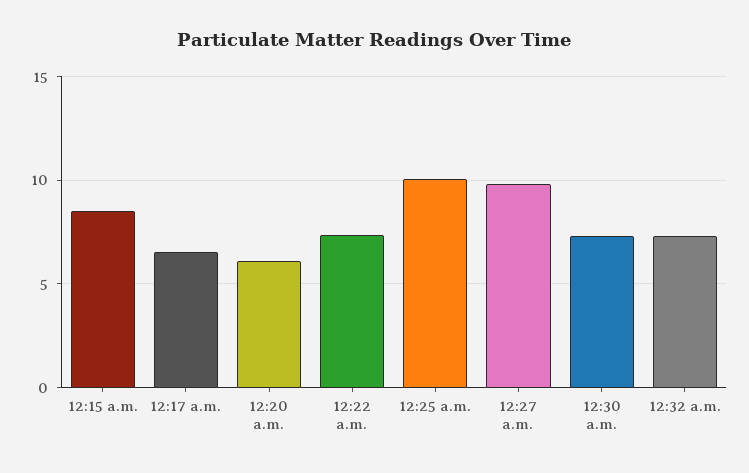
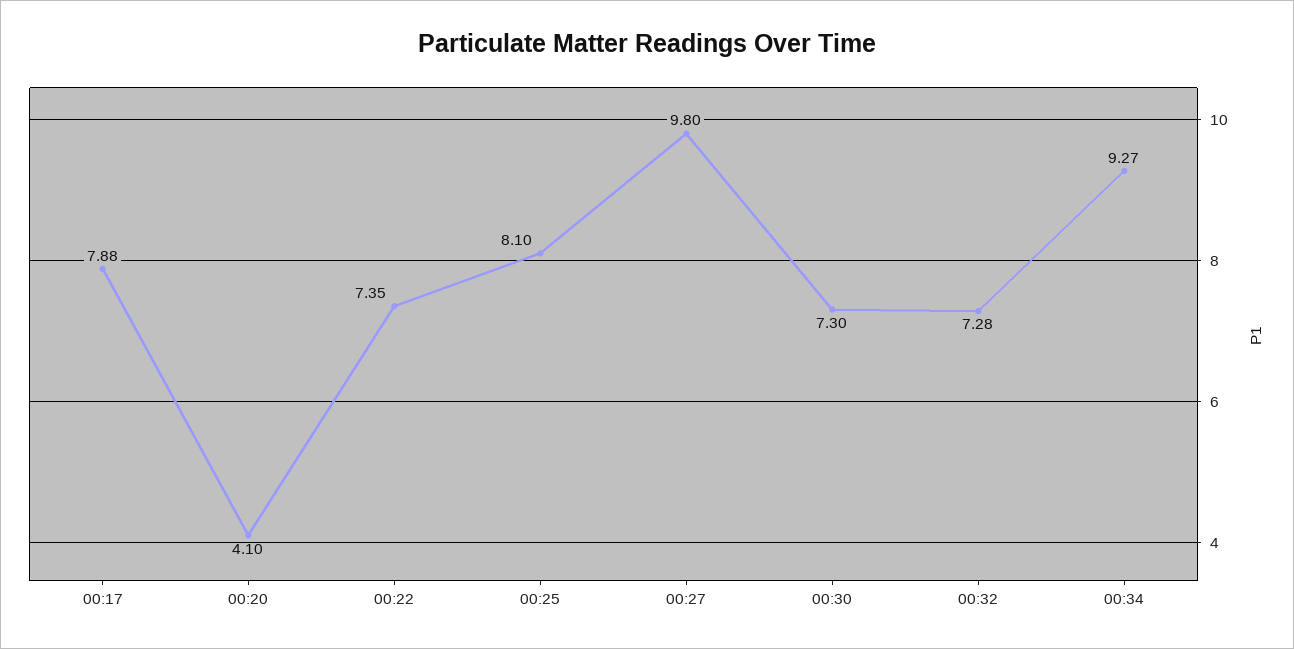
12:15 a.m.: 8.5 -> none
12:17 a.m.: 6.5 -> 7.88
12:20 a.m.: 6 -> 4.1
12:25 a.m.: 10 -> 8.1
00:34: none -> 9.27

